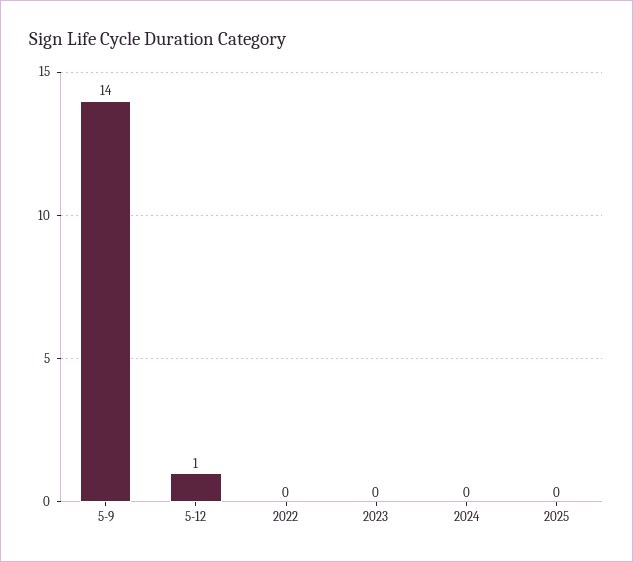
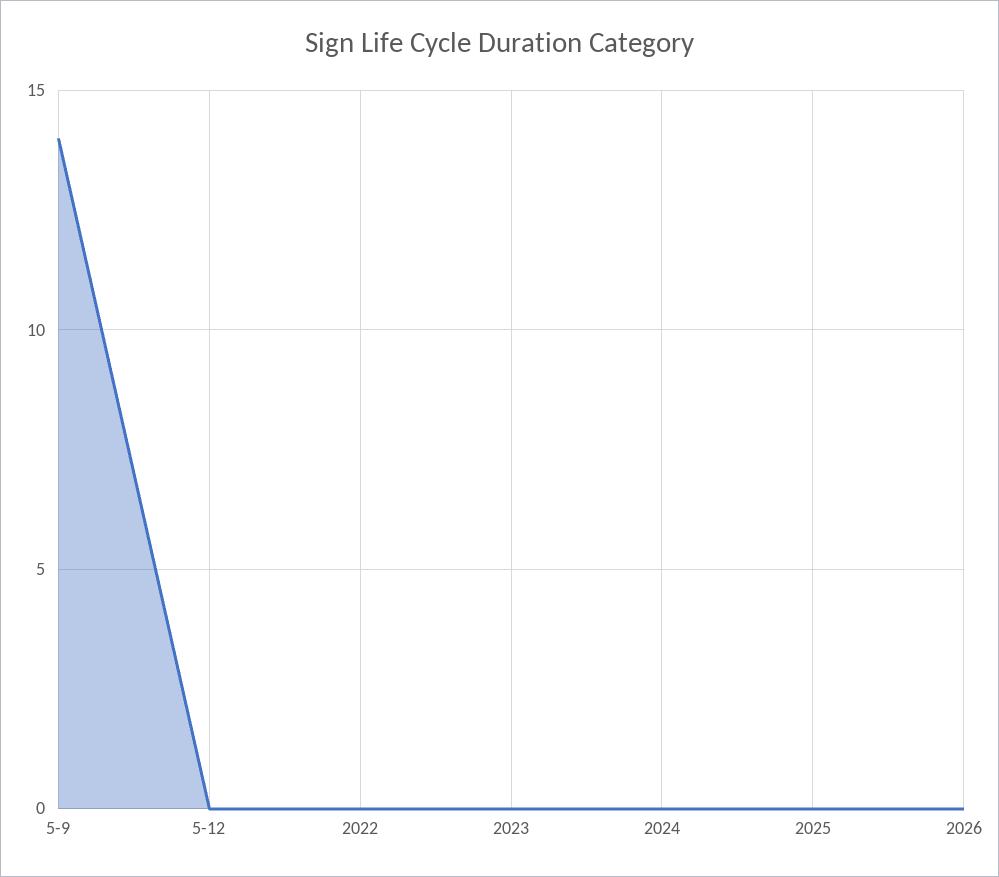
5-12: 1 -> 0
2026: none -> 0

